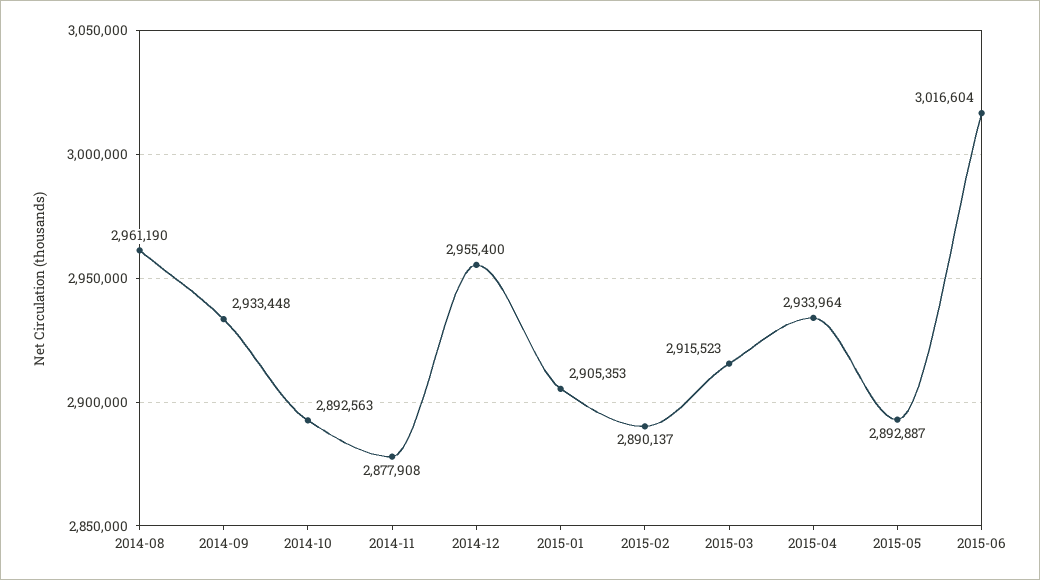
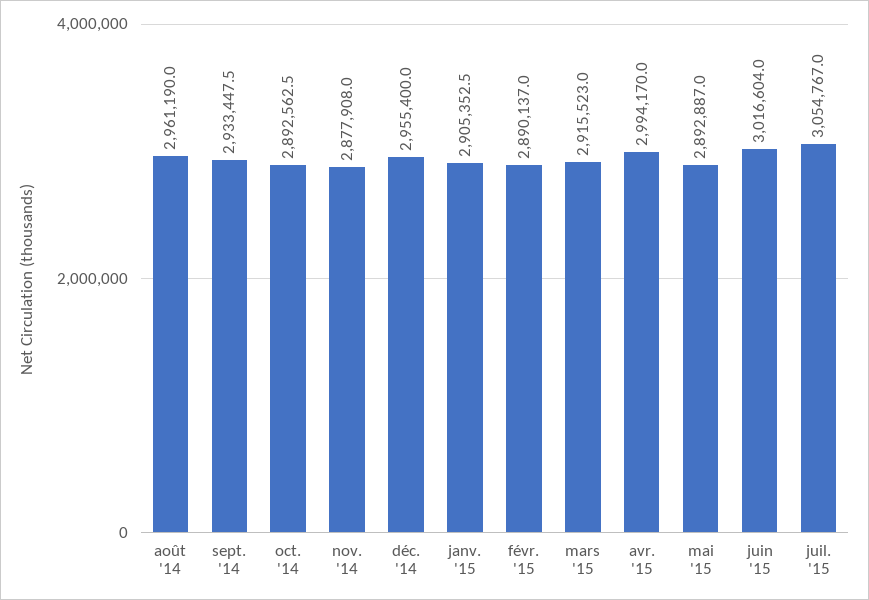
2015-04: 2933964 -> 2994170
juil. '15: none -> 3054767

